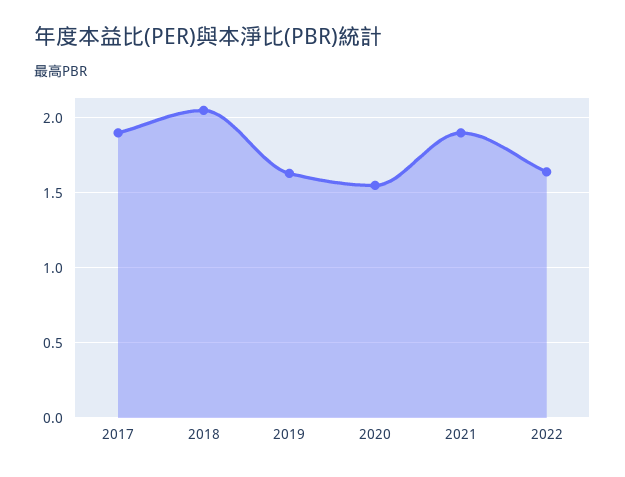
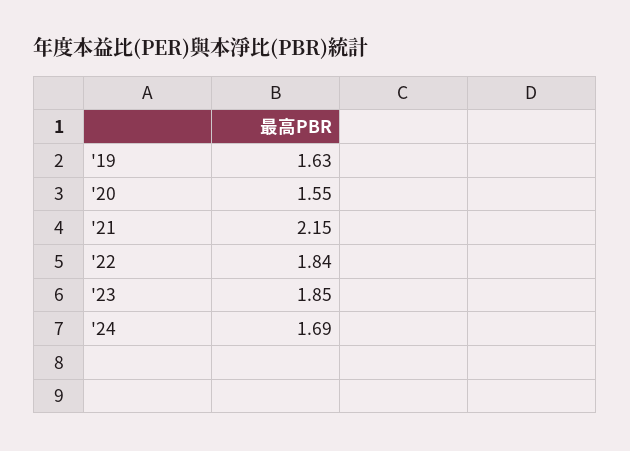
2017: 1.9 -> none
2018: 2.05 -> none
2021: 1.9 -> 2.15
2022: 1.65 -> 1.84
'23: none -> 1.85
'24: none -> 1.69

